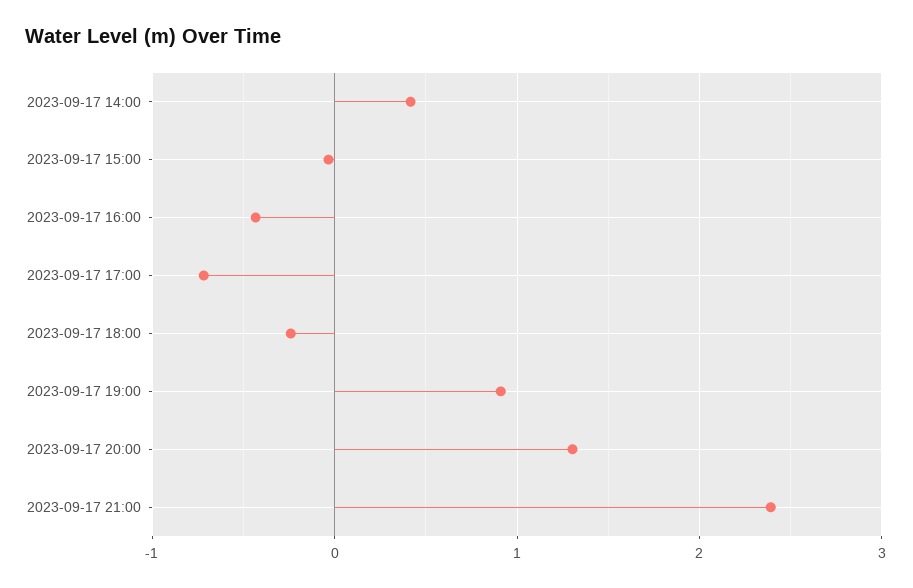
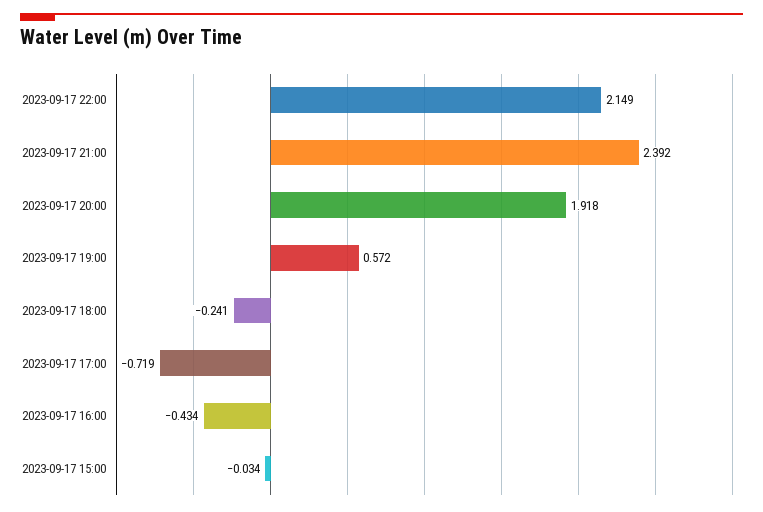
2023-09-17 14:00: 0.4 -> none
2023-09-17 19:00: 0.9 -> 0.572
2023-09-17 20:00: 1.3 -> 1.918
2023-09-17 22:00: none -> 2.149

